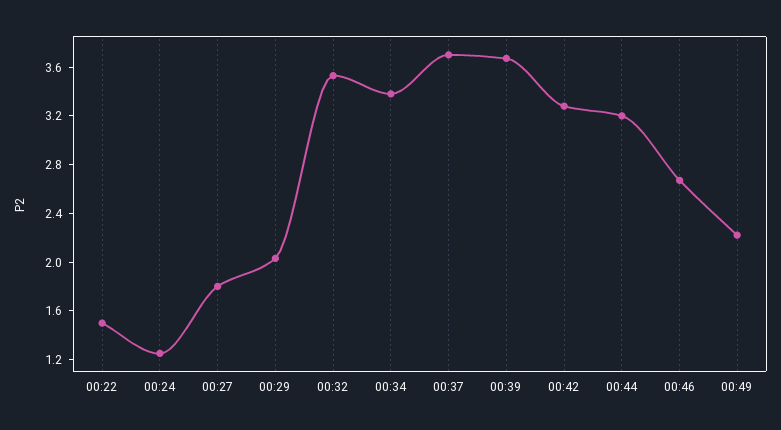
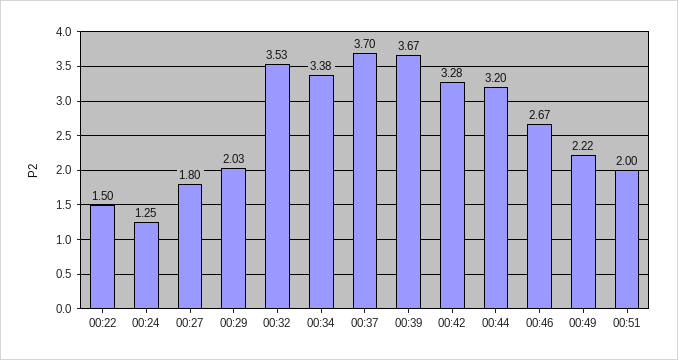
00:51: none -> 2

